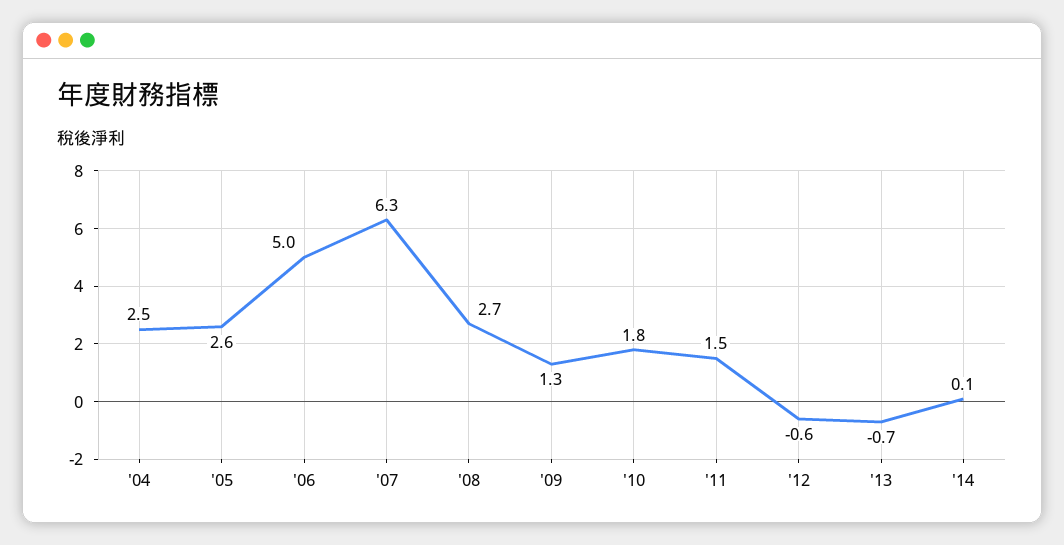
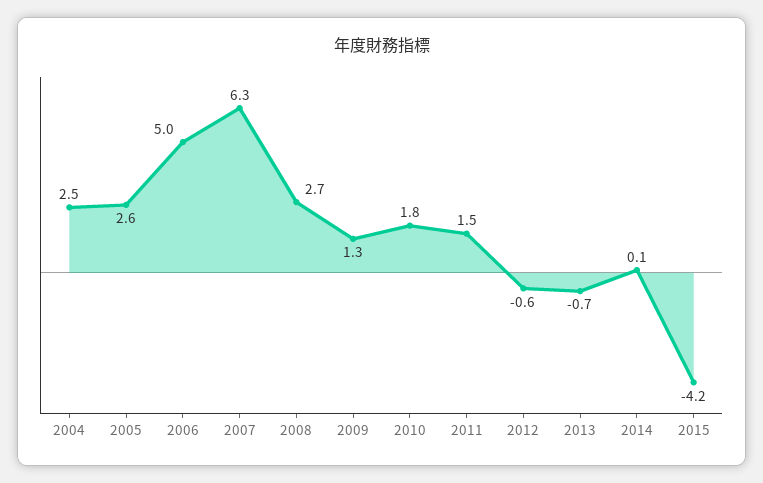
2015: none -> -4.2

